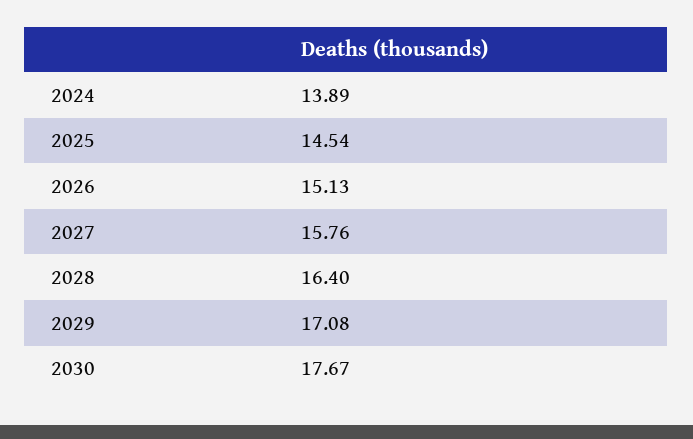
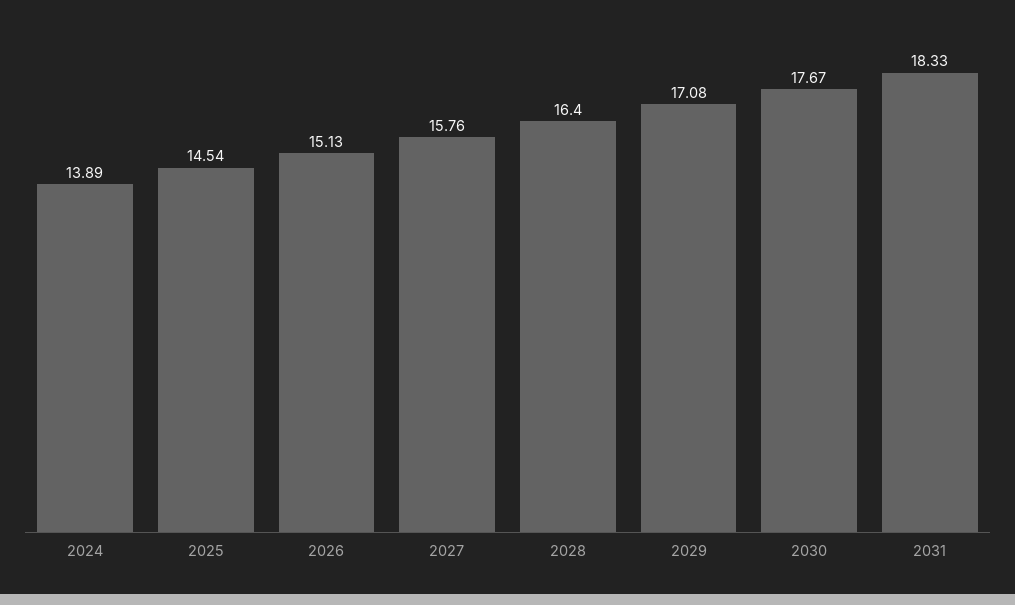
2031: none -> 18.33

